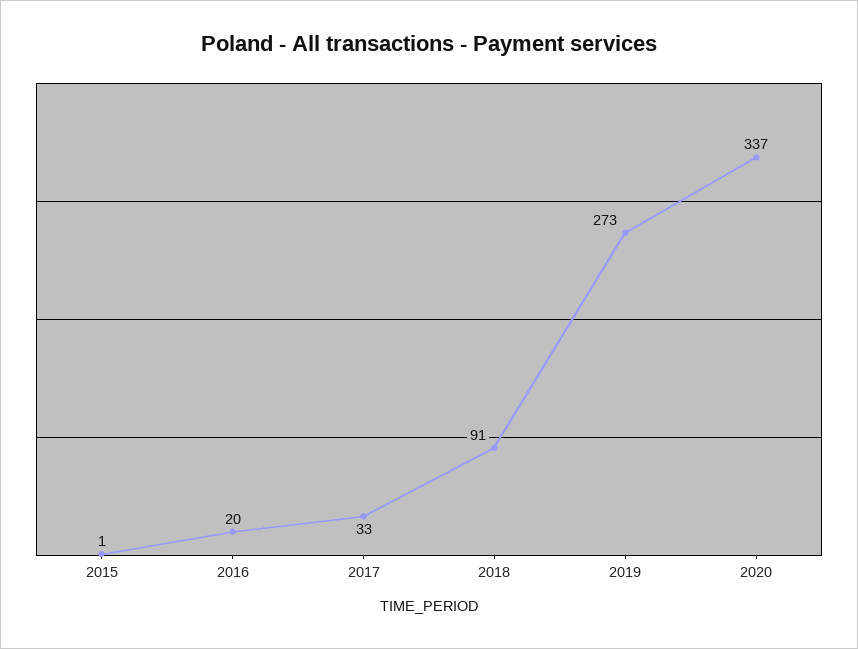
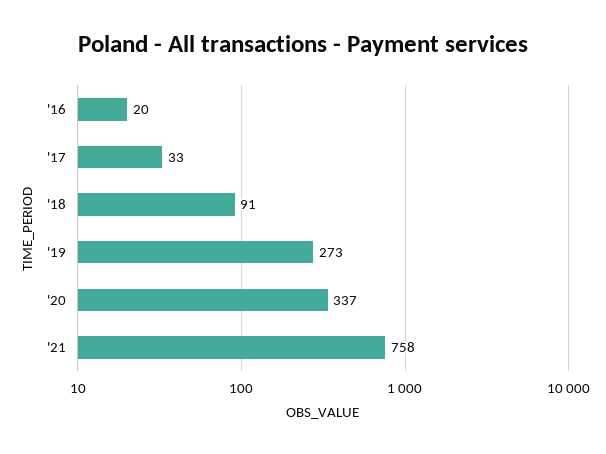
2015: 1 -> none
'21: none -> 758

